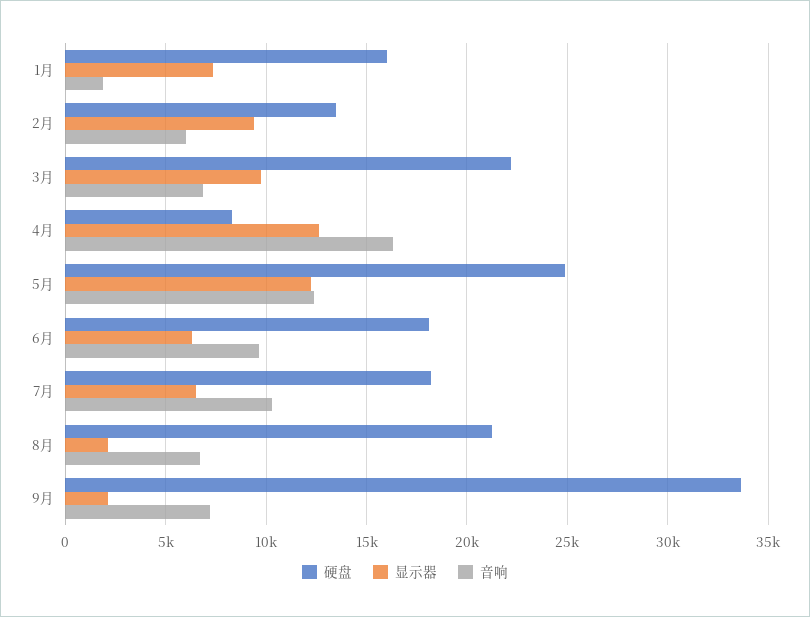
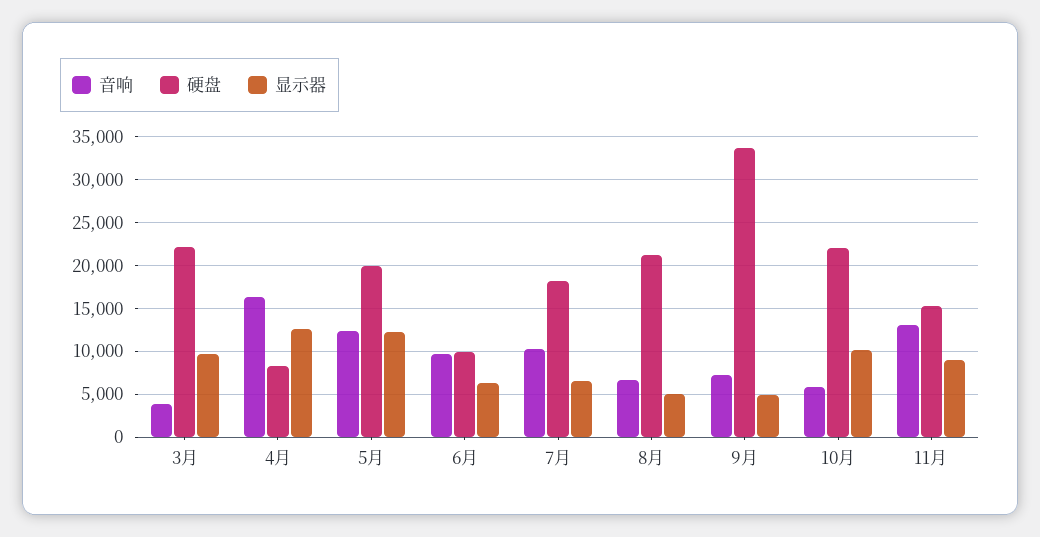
硬盘, 1月: 16000 -> none
显示器, 1月: 7500 -> none
音响, 1月: 2000 -> none
硬盘, 2月: 13500 -> none
显示器, 2月: 9500 -> none
音响, 2月: 6000 -> none
音响, 3月: 7000 -> 4000
硬盘, 5月: 25000 -> 20000
硬盘, 6月: 18000 -> 10000
显示器, 8月: 2000 -> 5000
显示器, 9月: 2000 -> 5000
音响, 10月: none -> 6000
硬盘, 10月: none -> 22000
显示器, 10月: none -> 10000
音响, 11月: none -> 13000
硬盘, 11月: none -> 15000
显示器, 11月: none -> 9000

